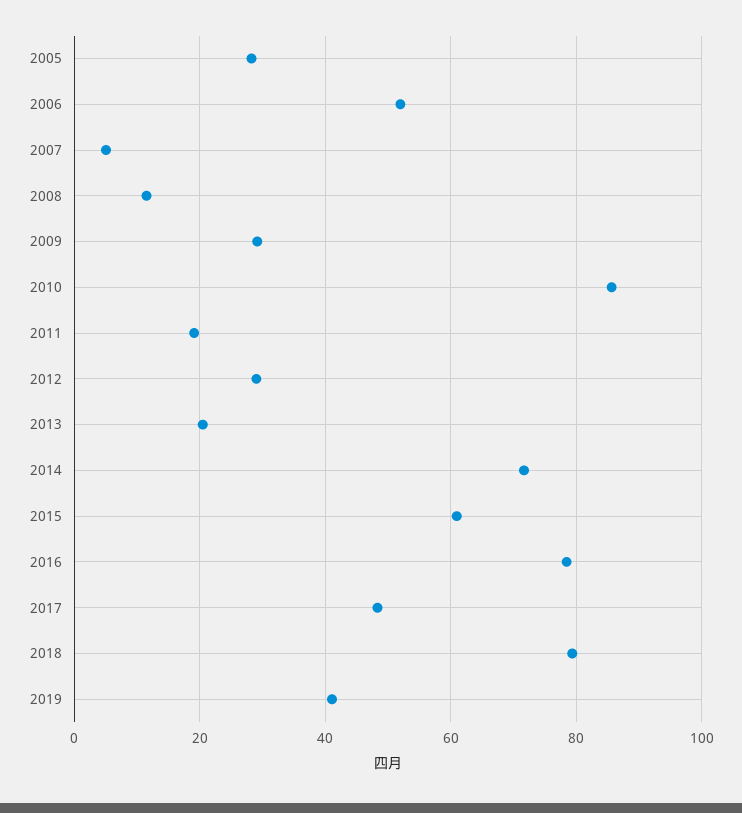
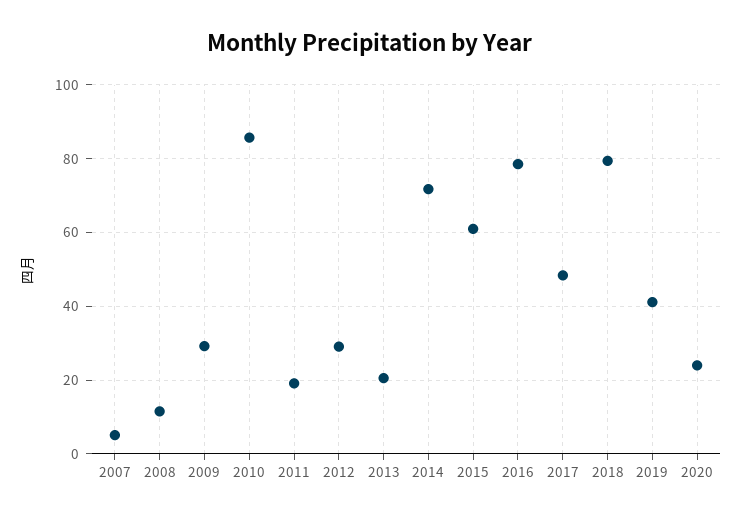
2005: 28 -> none
2006: 52 -> none
2020: none -> 24

